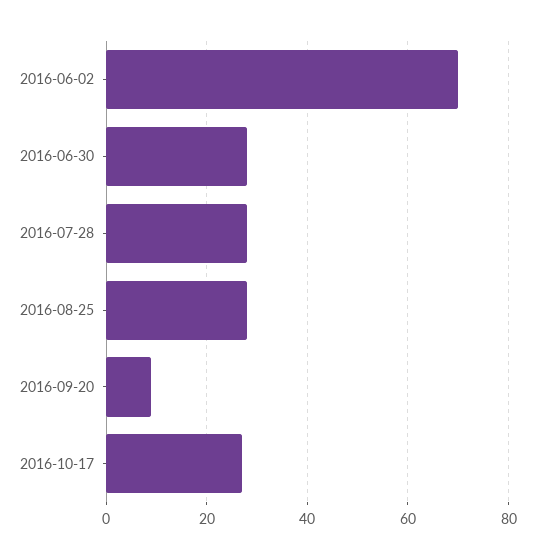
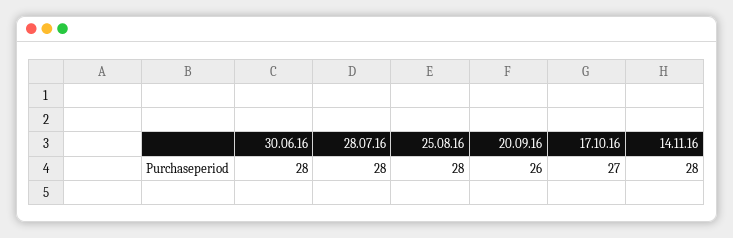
2016-06-02: 70 -> none
2016-09-20: 10 -> 26
14.11.16: none -> 28

